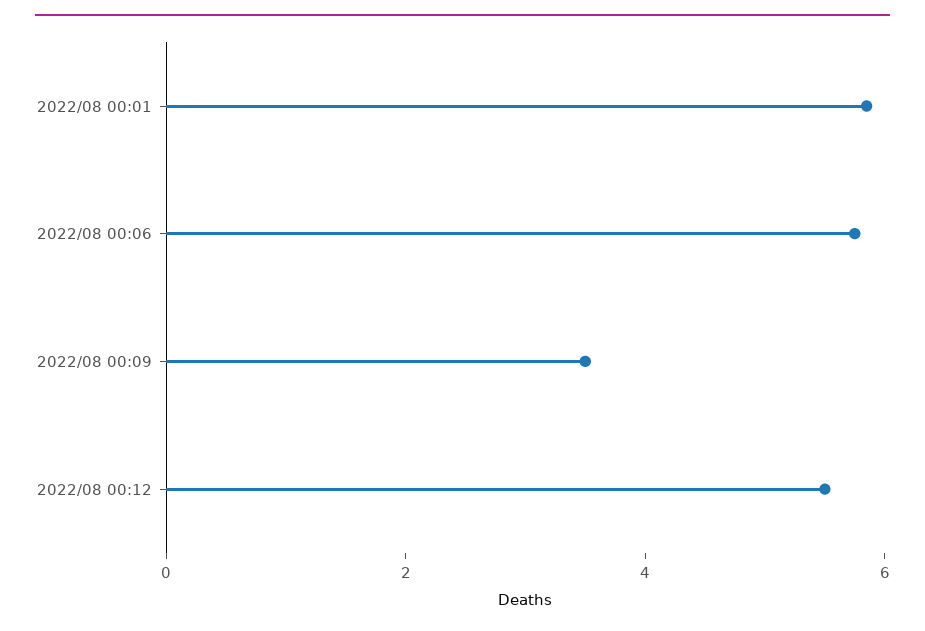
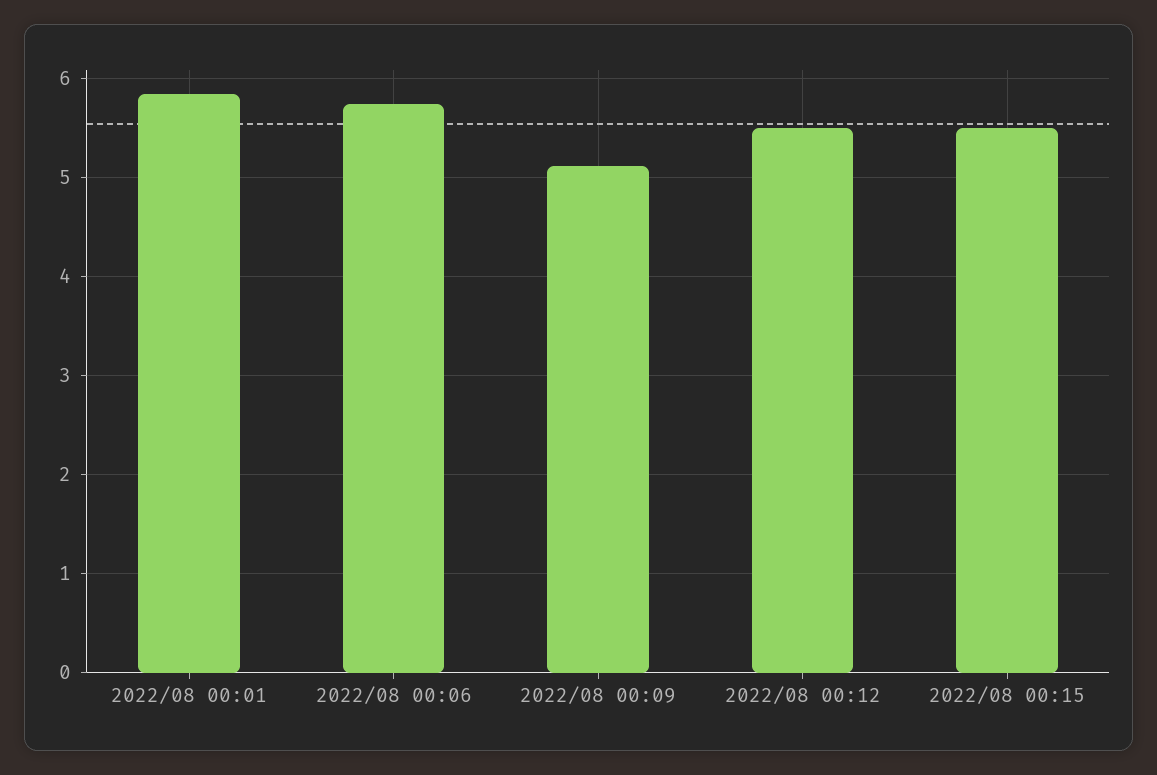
2022/08 00:09: 3.5 -> 5.1
2022/08 00:15: none -> 5.5

